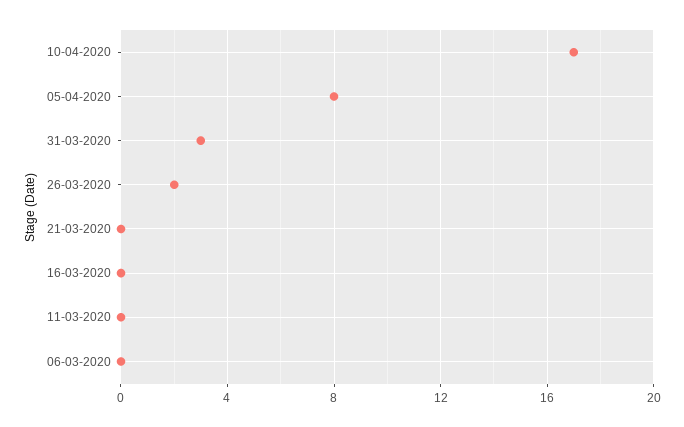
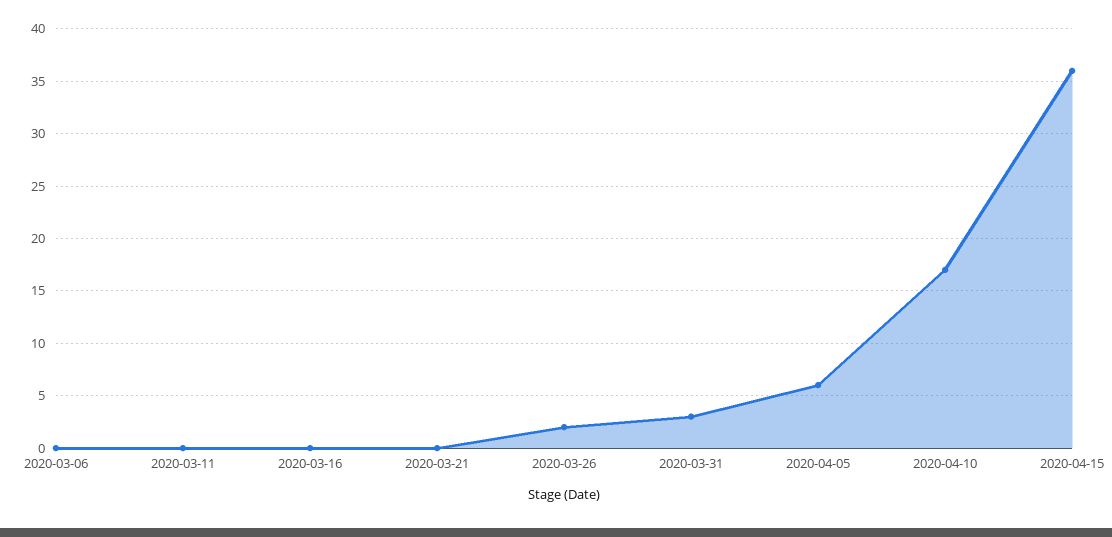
05-04-2020: 8 -> 6
2020-04-15: none -> 36

